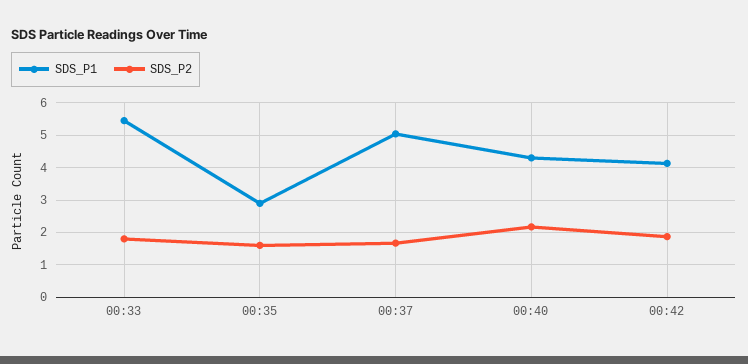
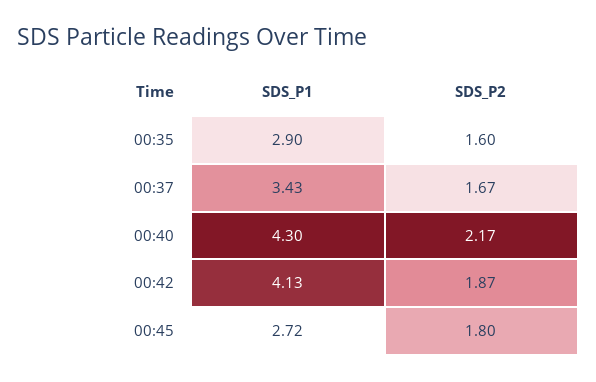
SDS_P1, 00:33: 5.4 -> none
SDS_P2, 00:33: 1.8 -> none
SDS_P1, 00:37: 5 -> 3.43
SDS_P1, 00:45: none -> 2.72
SDS_P2, 00:45: none -> 1.8

